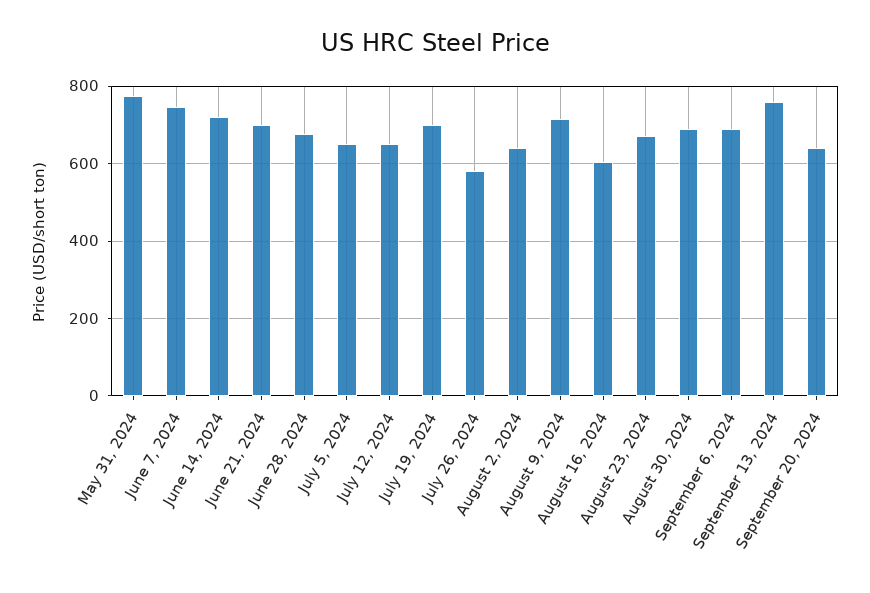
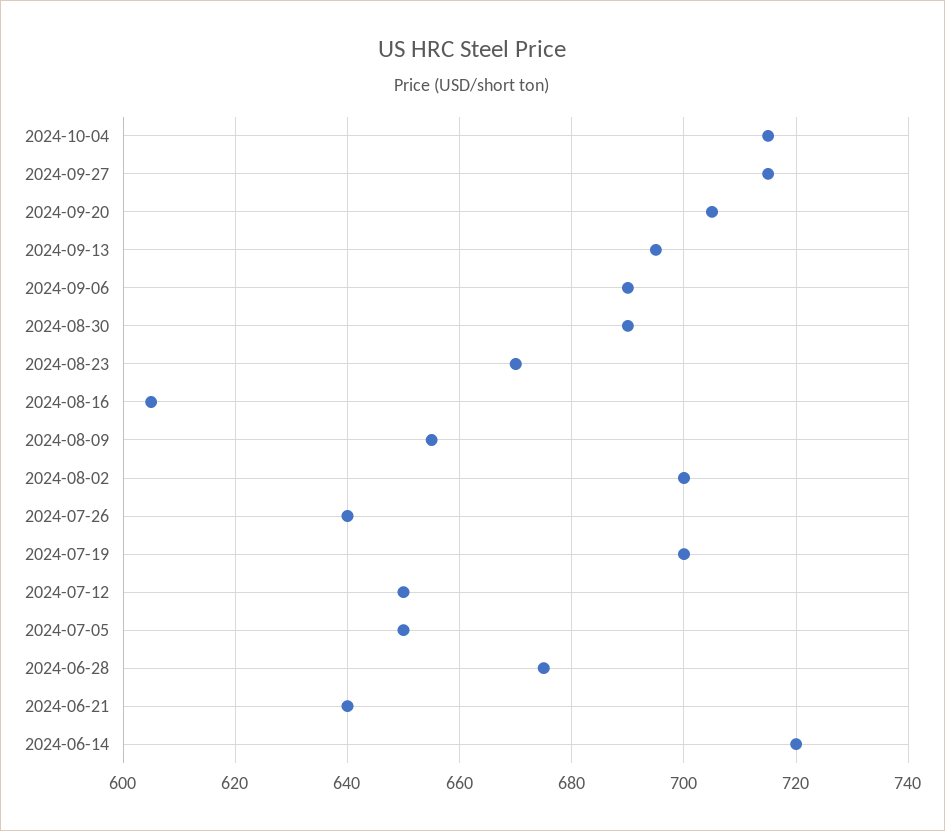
May 31, 2024: 780 -> none
June 7, 2024: 740 -> none
June 21, 2024: 700 -> 640
July 26, 2024: 580 -> 640
August 2, 2024: 640 -> 700
August 9, 2024: 720 -> 655
September 13, 2024: 760 -> 695
September 20, 2024: 640 -> 705
2024-10-04: none -> 715
2024-09-27: none -> 715

